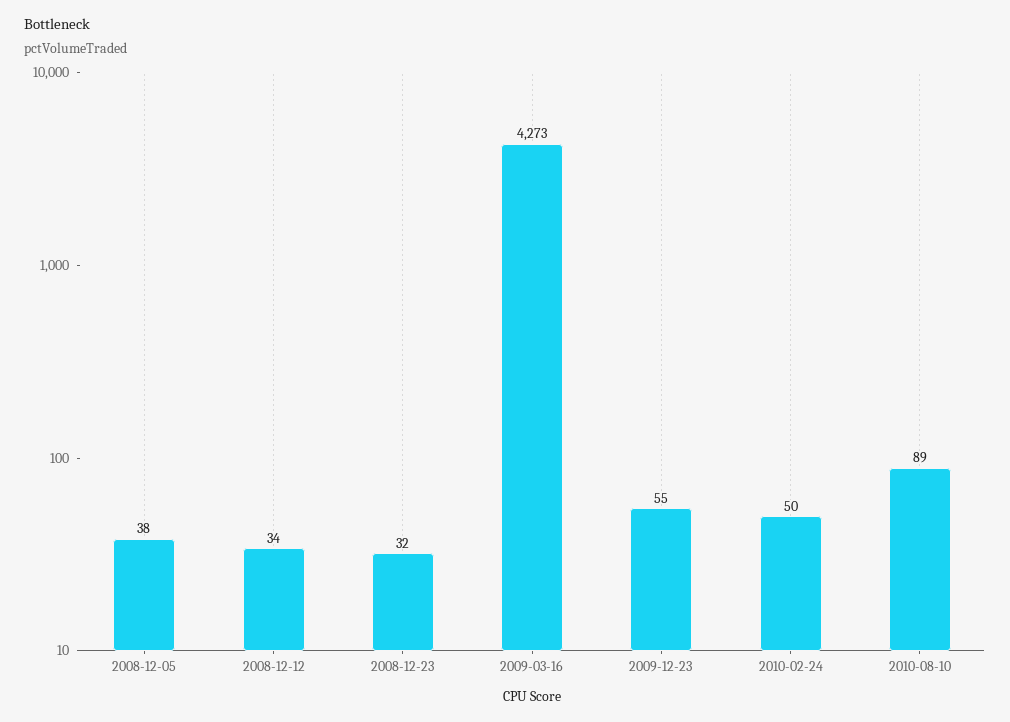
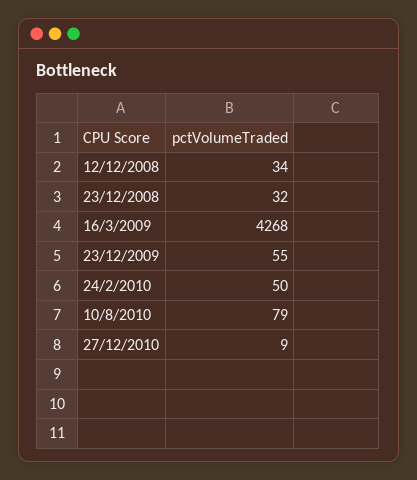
2008-12-05: 38 -> none
2009-03-16: 4273 -> 4268
2010-08-10: 89 -> 79
27/12/2010: none -> 9

